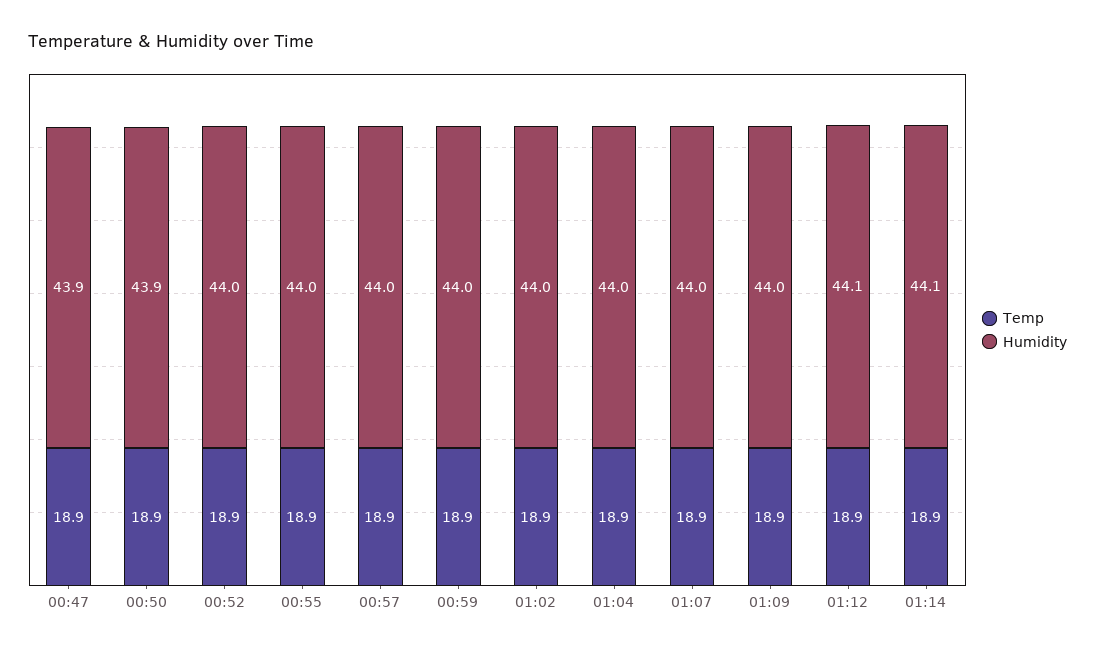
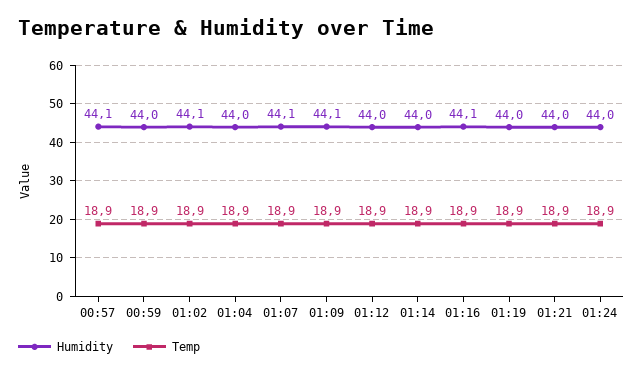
Temp, 00:47: 18.9 -> none
Humidity, 00:47: 43.9 -> none
Temp, 00:50: 18.9 -> none
Humidity, 00:50: 43.9 -> none
Temp, 00:52: 18.9 -> none
Humidity, 00:52: 44 -> none
Temp, 00:55: 18.9 -> none
Humidity, 00:55: 44 -> none
Humidity, 00:57: 44 -> 44.1
Humidity, 01:02: 44 -> 44.1
Humidity, 01:07: 44 -> 44.1
Humidity, 01:09: 44 -> 44.1
Humidity, 01:12: 44.1 -> 44
Humidity, 01:14: 44.1 -> 44
Humidity, 01:16: none -> 44.1
Temp, 01:16: none -> 18.9
Humidity, 01:19: none -> 44
Temp, 01:19: none -> 18.9
Humidity, 01:21: none -> 44
Temp, 01:21: none -> 18.9
Humidity, 01:24: none -> 44
Temp, 01:24: none -> 18.9

